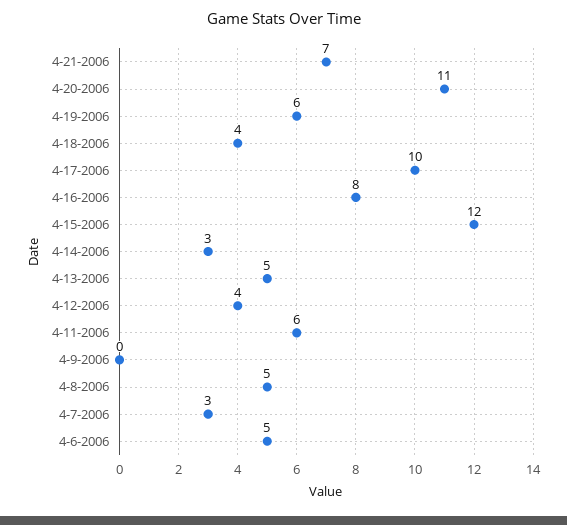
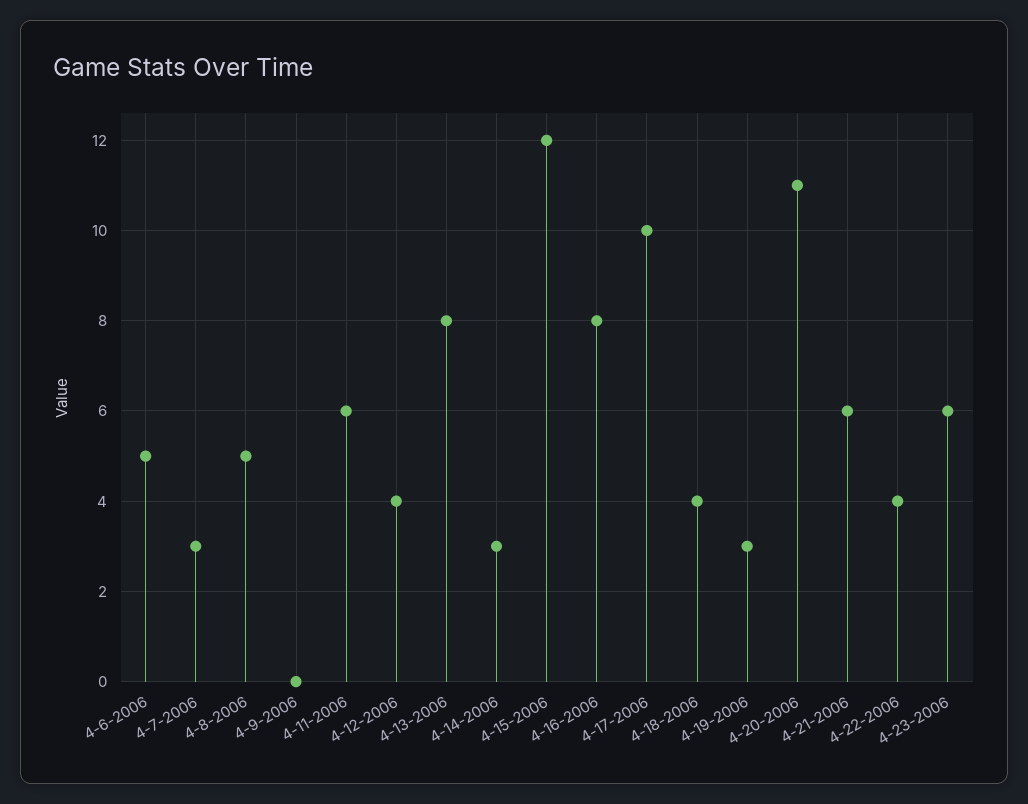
4-21-2006: 7 -> 6
4-19-2006: 6 -> 3
4-13-2006: 5 -> 8
4-22-2006: none -> 4
4-23-2006: none -> 6

